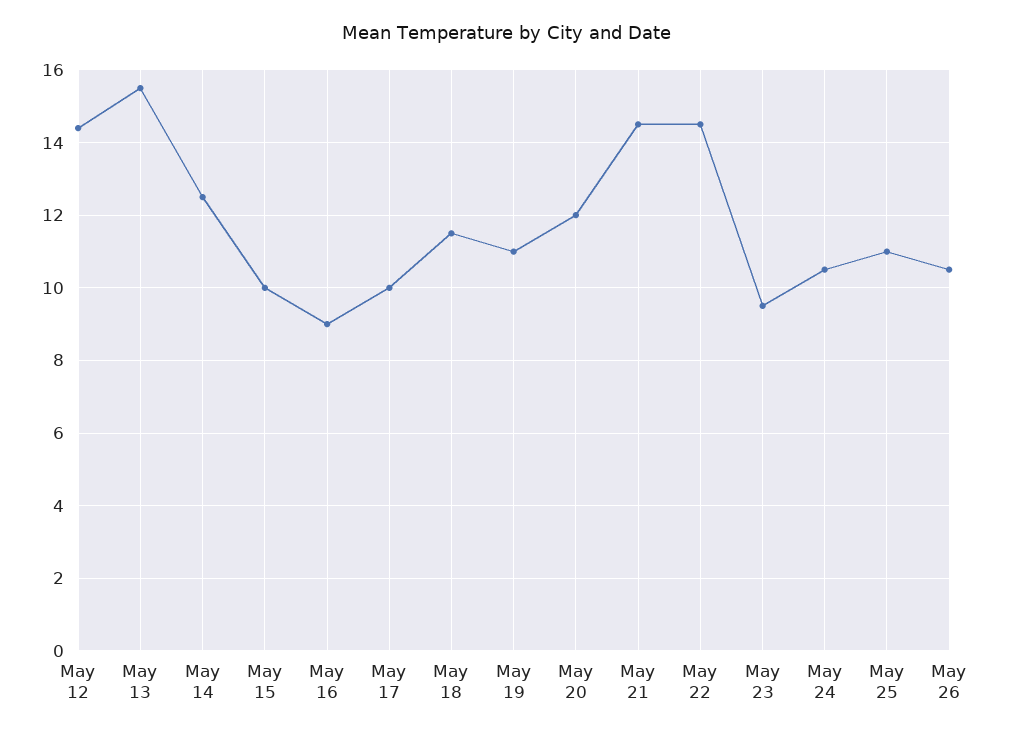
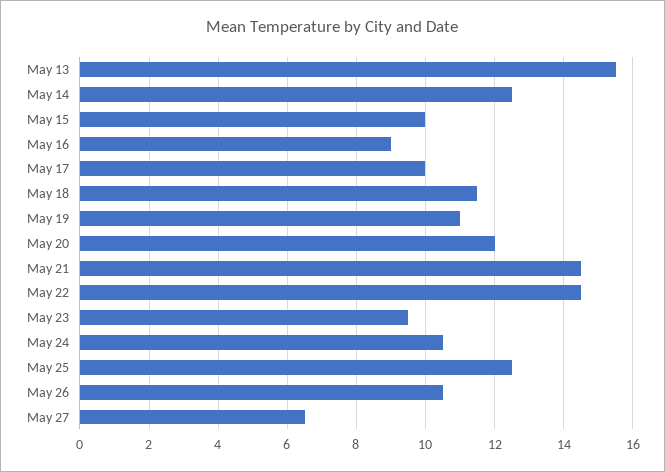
May 12: 14.5 -> none
May 25: 11 -> 12.5
May 27: none -> 6.5

